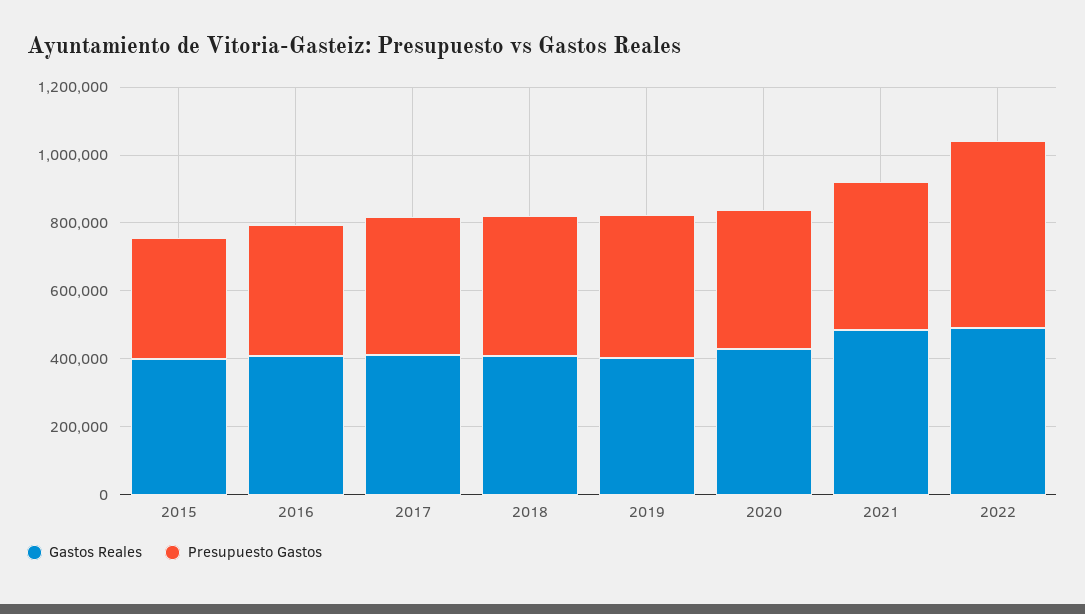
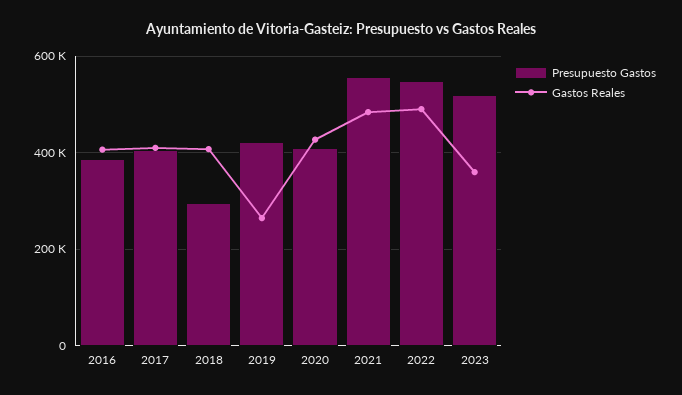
Gastos Reales, 2015: 400000 -> none
Presupuesto Gastos, 2015: 350000 -> none
Presupuesto Gastos, 2018: 400000 -> 300000
Gastos Reales, 2019: 400000 -> 260000
Presupuesto Gastos, 2021: 450000 -> 560000
Presupuesto Gastos, 2023: none -> 520000
Gastos Reales, 2023: none -> 360000

